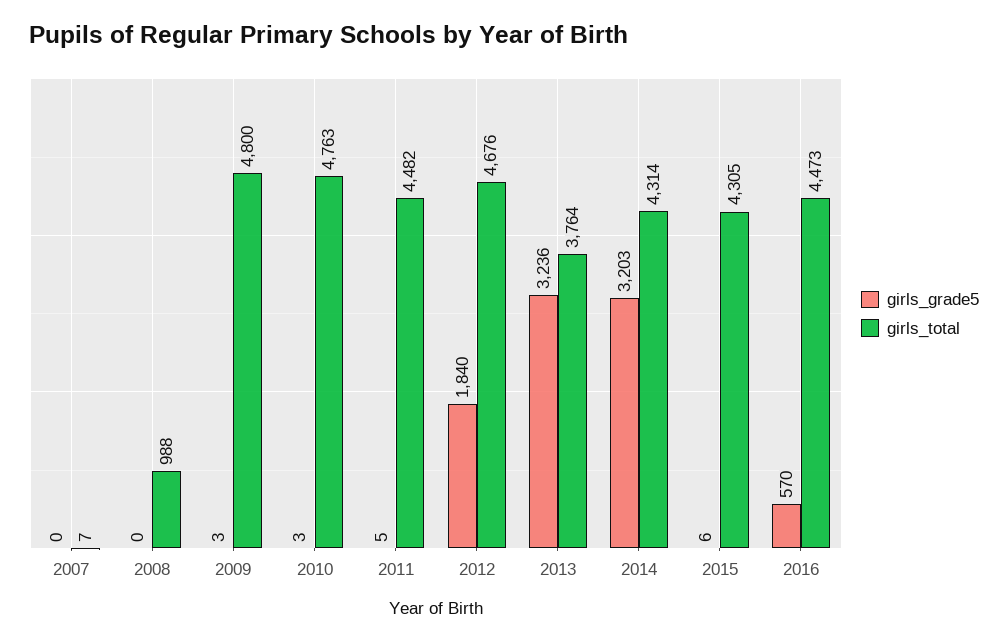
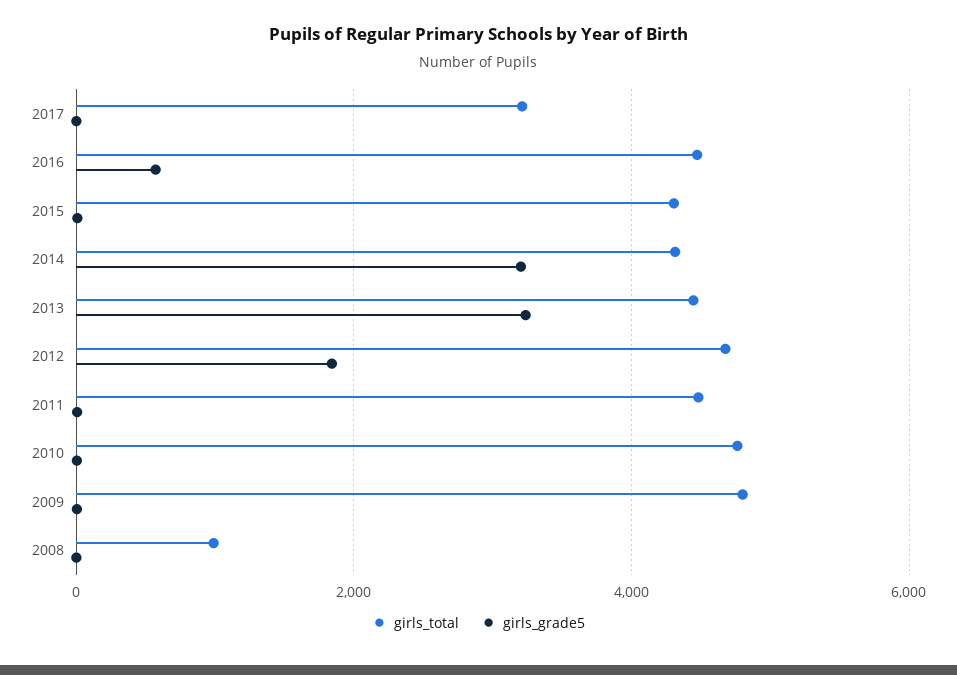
girls_grade5, 2007: 0 -> none
girls_total, 2007: 7 -> none
girls_total, 2013: 3764 -> 4400
girls_total, 2017: none -> 3200
girls_grade5, 2017: none -> 0

